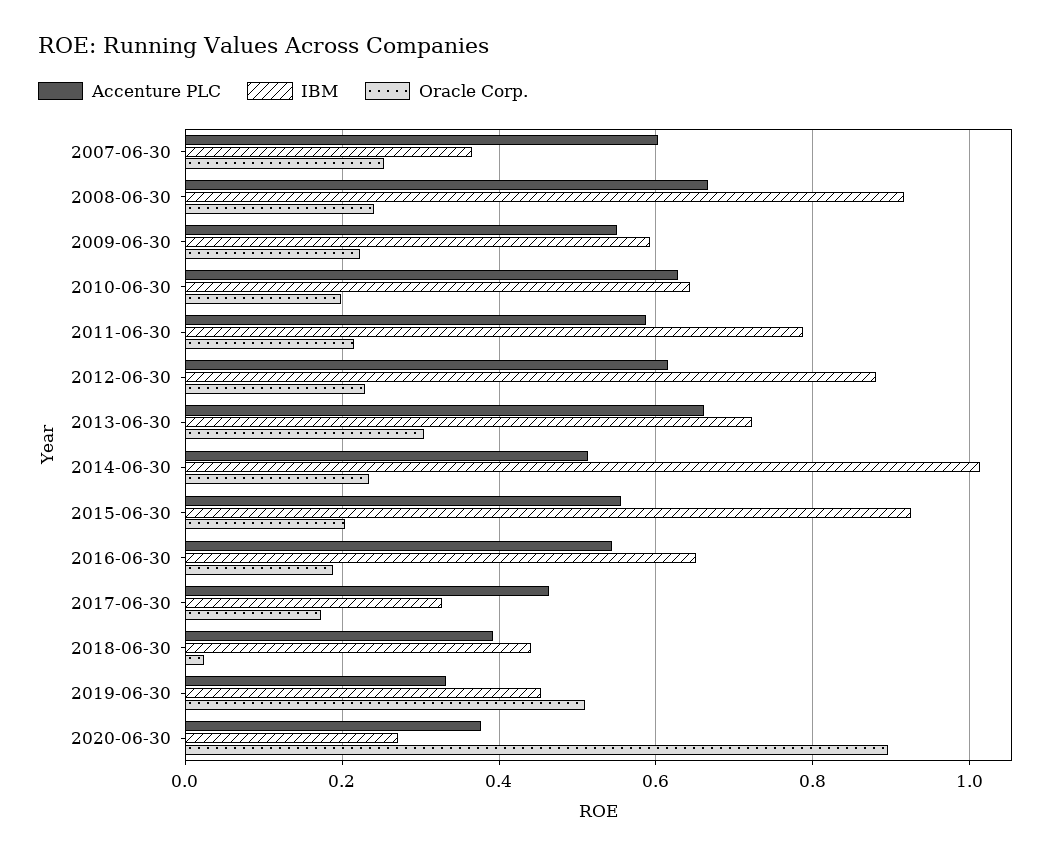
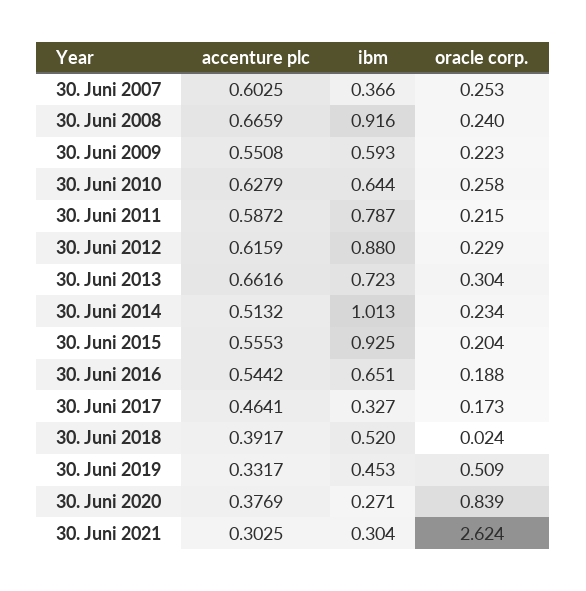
Oracle Corp., 2010-06-30: 0.2 -> 0.258
IBM, 2018-06-30: 0.44 -> 0.52
Oracle Corp., 2020-06-30: 0.9 -> 0.839
Accenture PLC, 30. Juni 2021: none -> 0.3025
IBM, 30. Juni 2021: none -> 0.304
Oracle Corp., 30. Juni 2021: none -> 2.624

